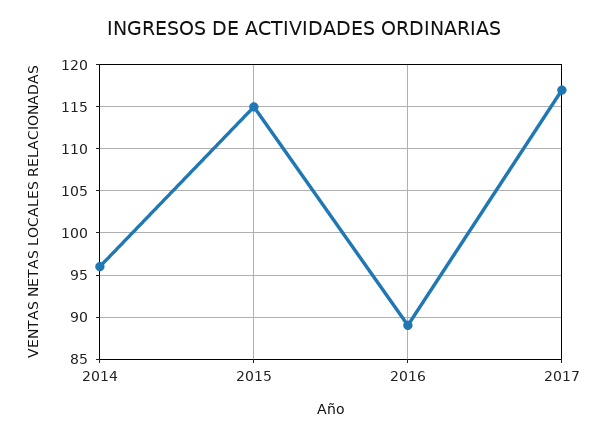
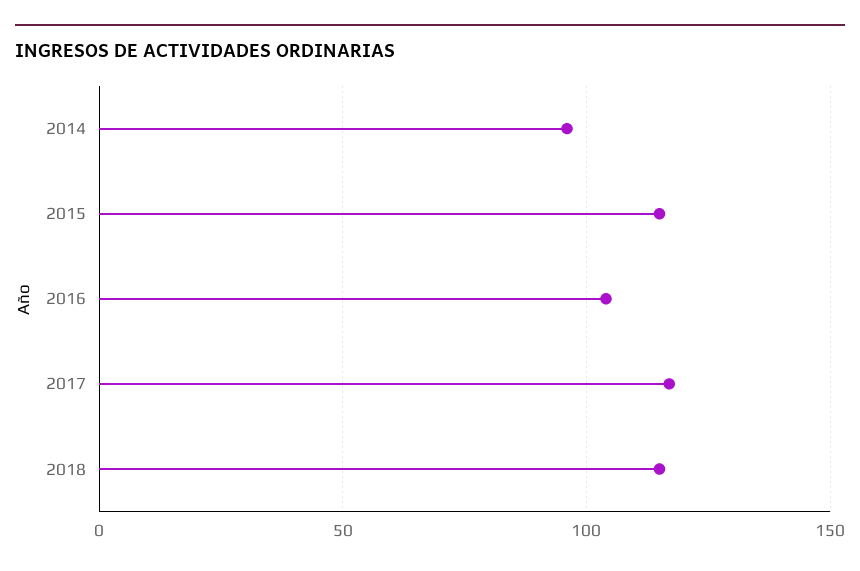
2016: 89 -> 105
2018: none -> 115

